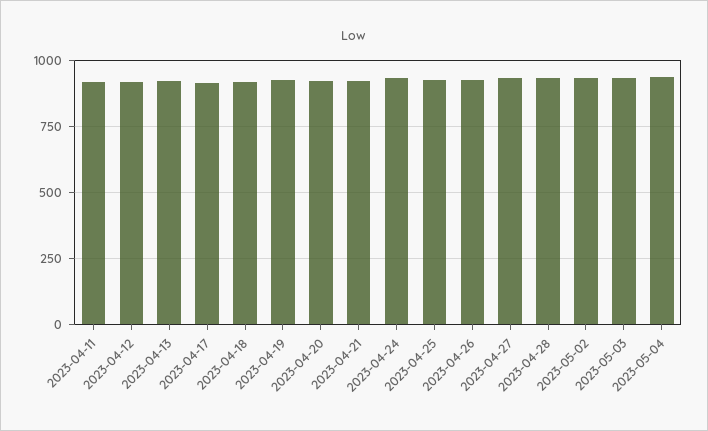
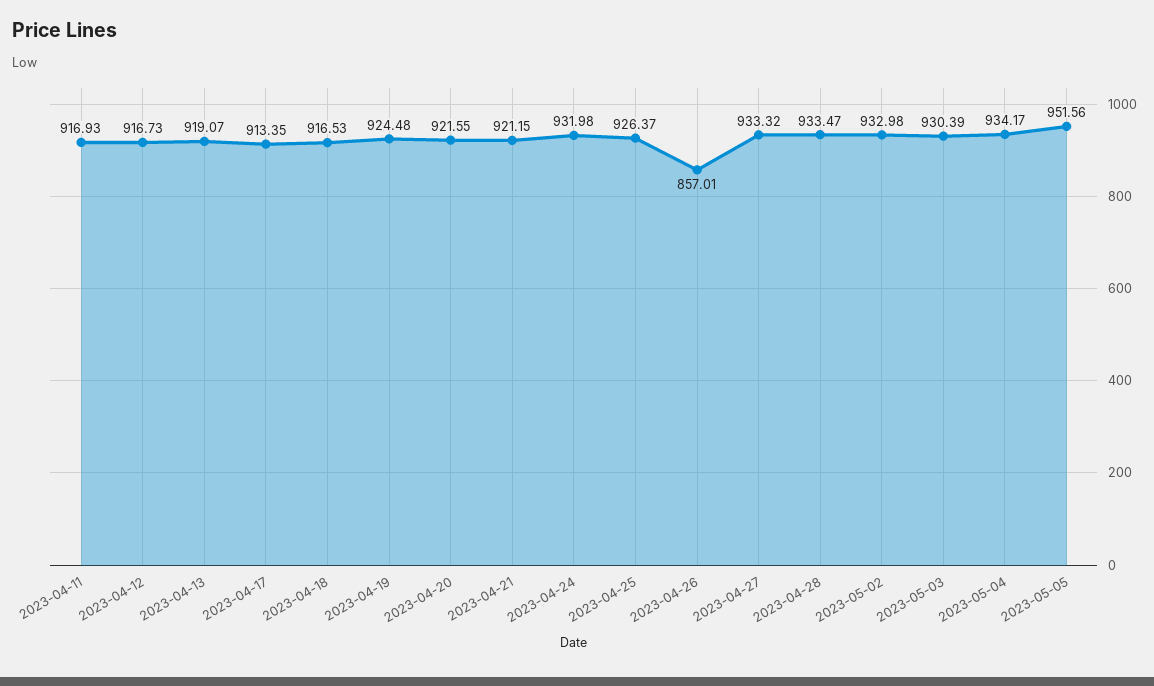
2023-04-26: 925 -> 857.01
2023-05-05: none -> 951.56

